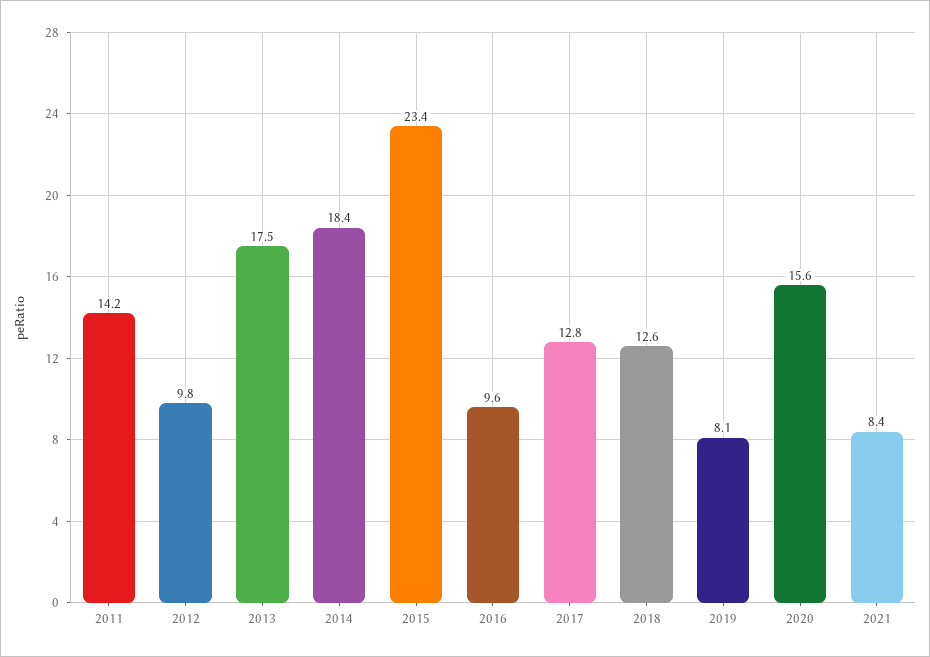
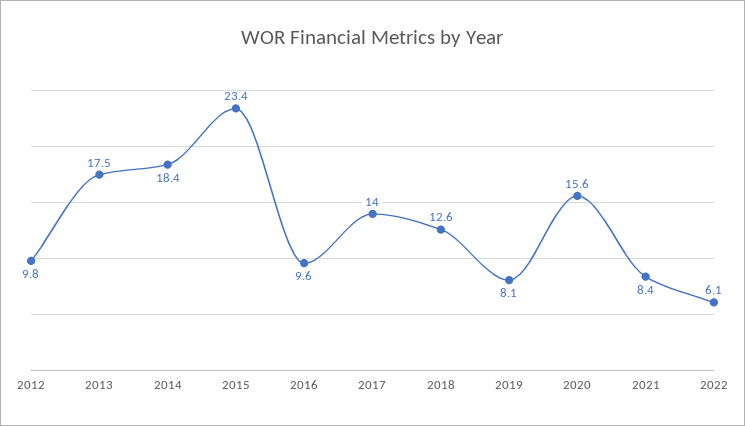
2011: 14.2 -> none
2017: 12.8 -> 14
2022: none -> 6.1

